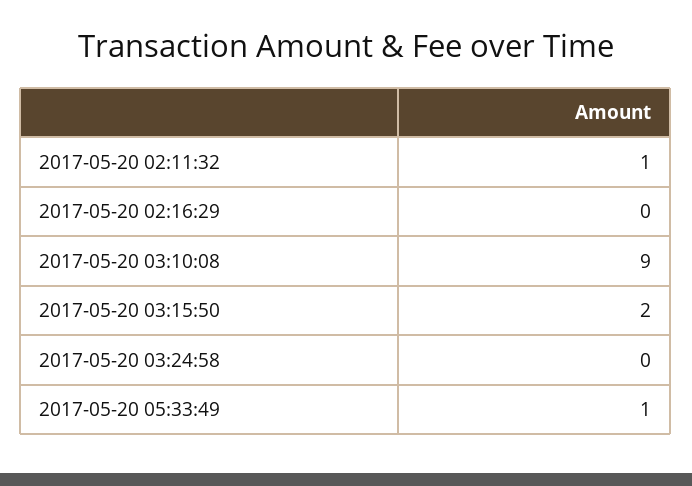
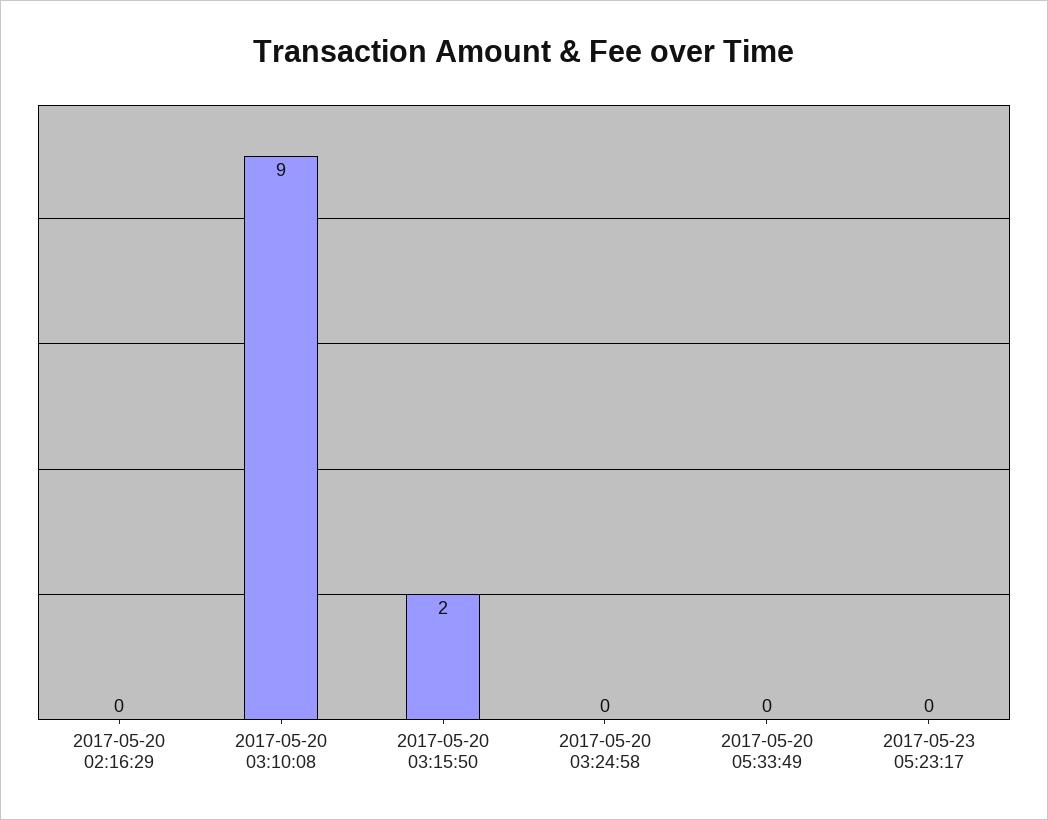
2017-05-20 02:11:32: 1 -> none
2017-05-20 05:33:49: 1 -> 0
2017-05-23 05:23:17: none -> 0

